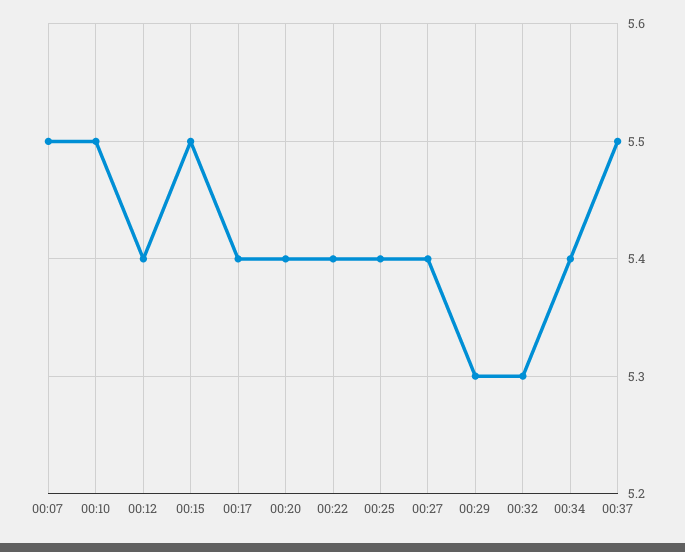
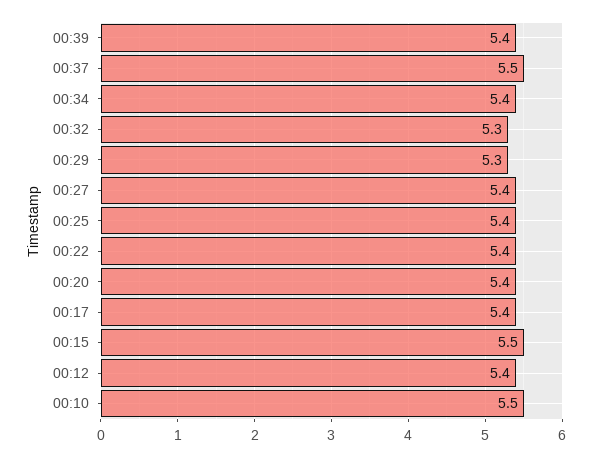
00:07: 5.5 -> none
00:39: none -> 5.4

